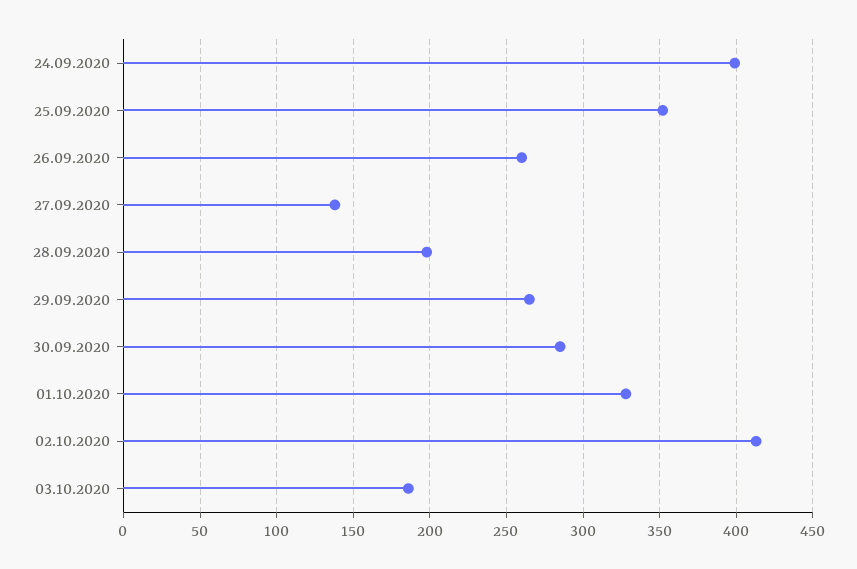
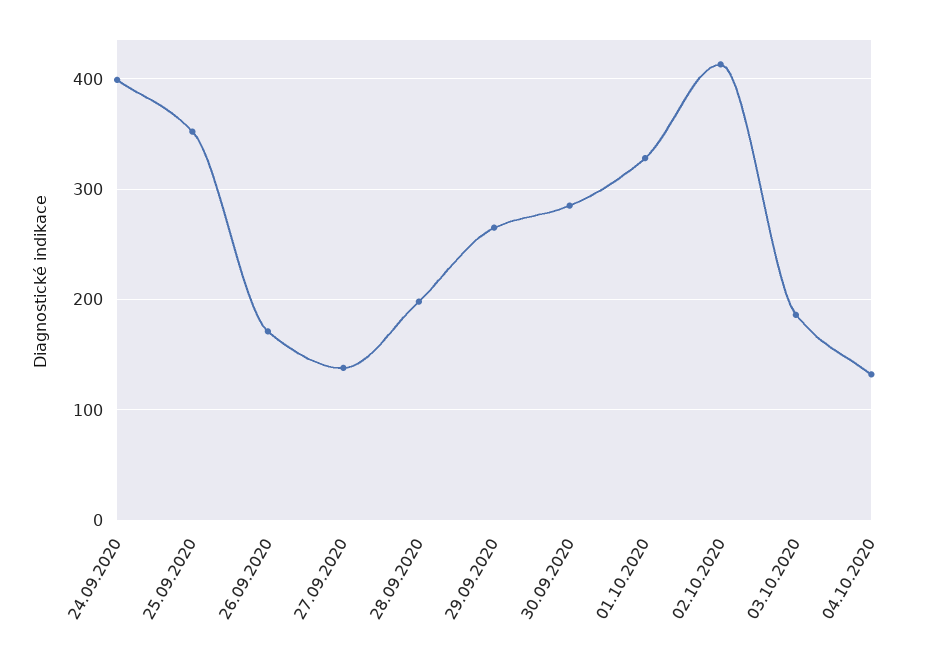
26.09.2020: 260 -> 170
04.10.2020: none -> 130

